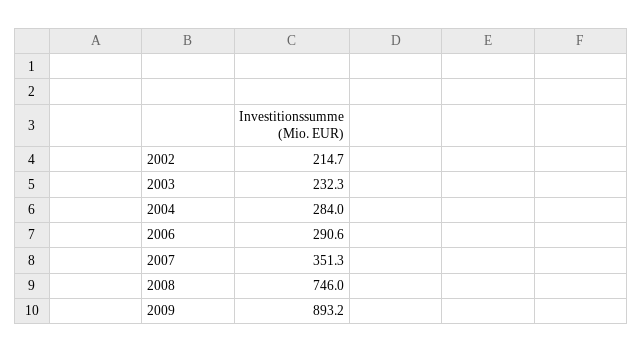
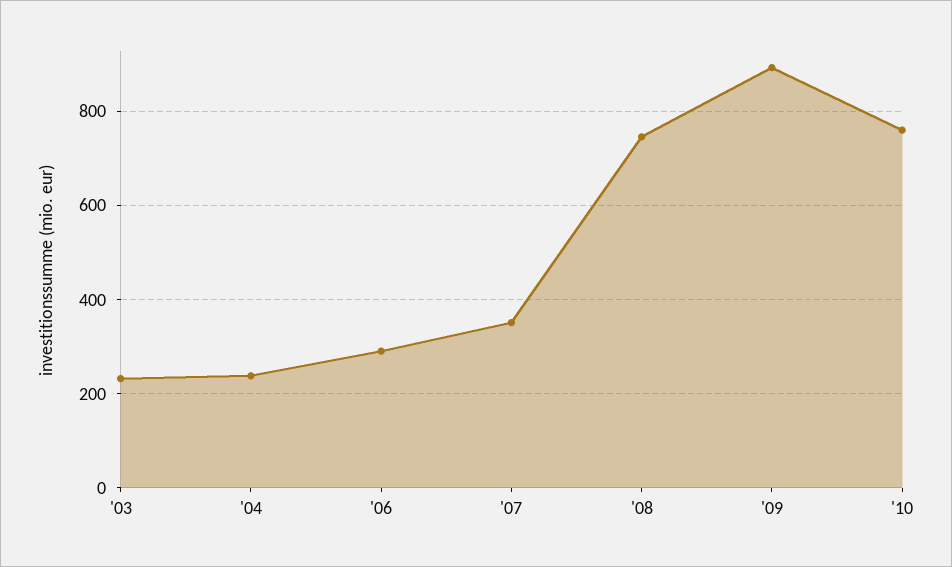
2002: 214.7 -> none
2004: 284 -> 240
'10: none -> 760

